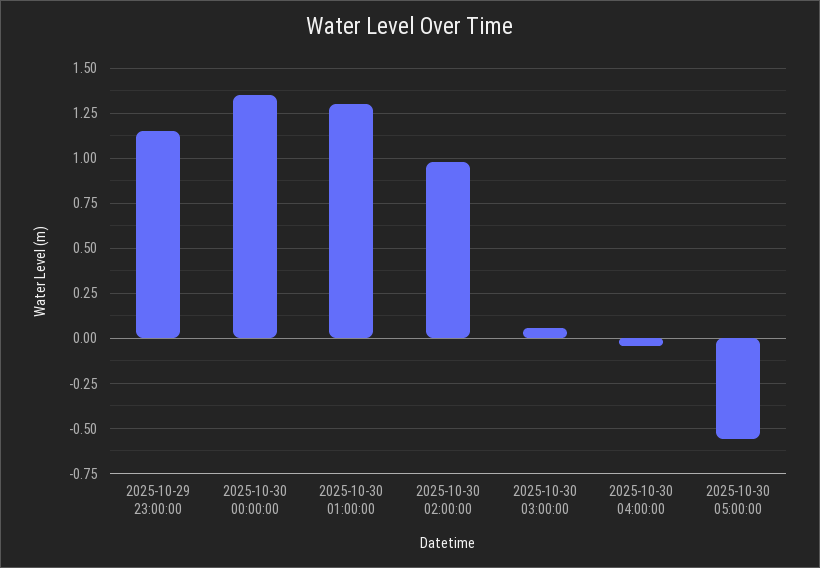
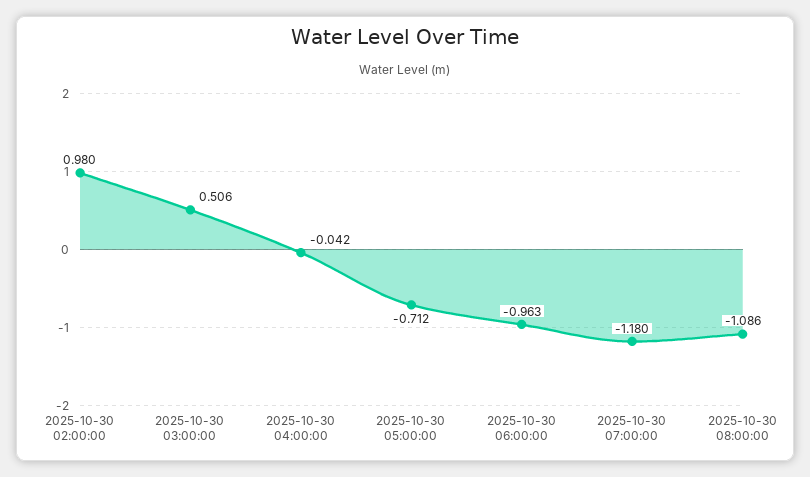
2025-10-29 23:00:00: 1.15 -> none
2025-10-30 00:00:00: 1.35 -> none
2025-10-30 01:00:00: 1.3 -> none
2025-10-30 03:00:00: 0.05 -> 0.506
2025-10-30 05:00:00: -0.55 -> -0.712
2025-10-30 06:00:00: none -> -0.963
2025-10-30 07:00:00: none -> -1.18
2025-10-30 08:00:00: none -> -1.086

